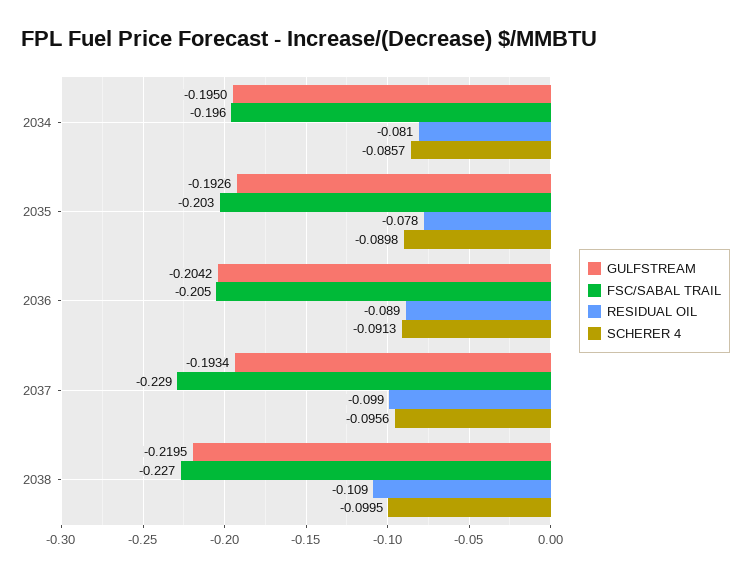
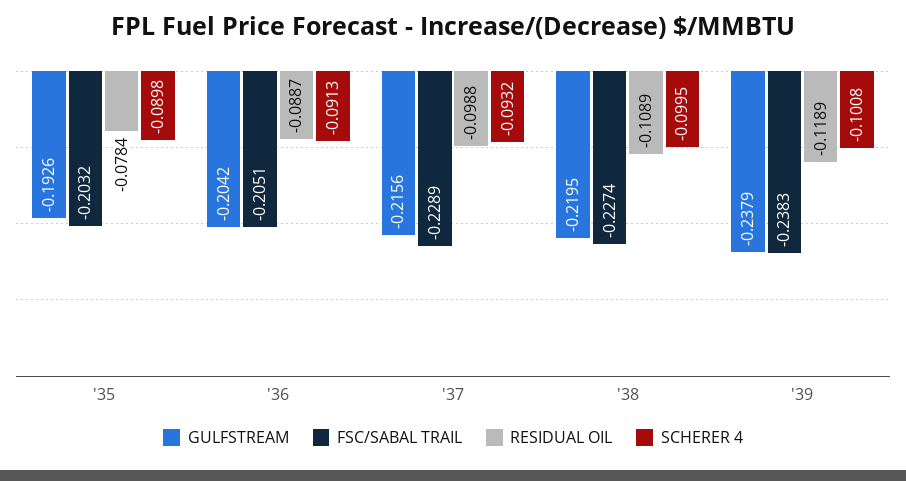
GULFSTREAM, 2034: -0.195 -> none
FSC/SABAL TRAIL, 2034: -0.196 -> none
RESIDUAL OIL, 2034: -0.081 -> none
SCHERER 4, 2034: -0.0857 -> none
GULFSTREAM, 2037: -0.1934 -> -0.2156
SCHERER 4, 2037: -0.0956 -> -0.0932
GULFSTREAM, '39: none -> -0.2379
FSC/SABAL TRAIL, '39: none -> -0.2383
RESIDUAL OIL, '39: none -> -0.1189
SCHERER 4, '39: none -> -0.1008

